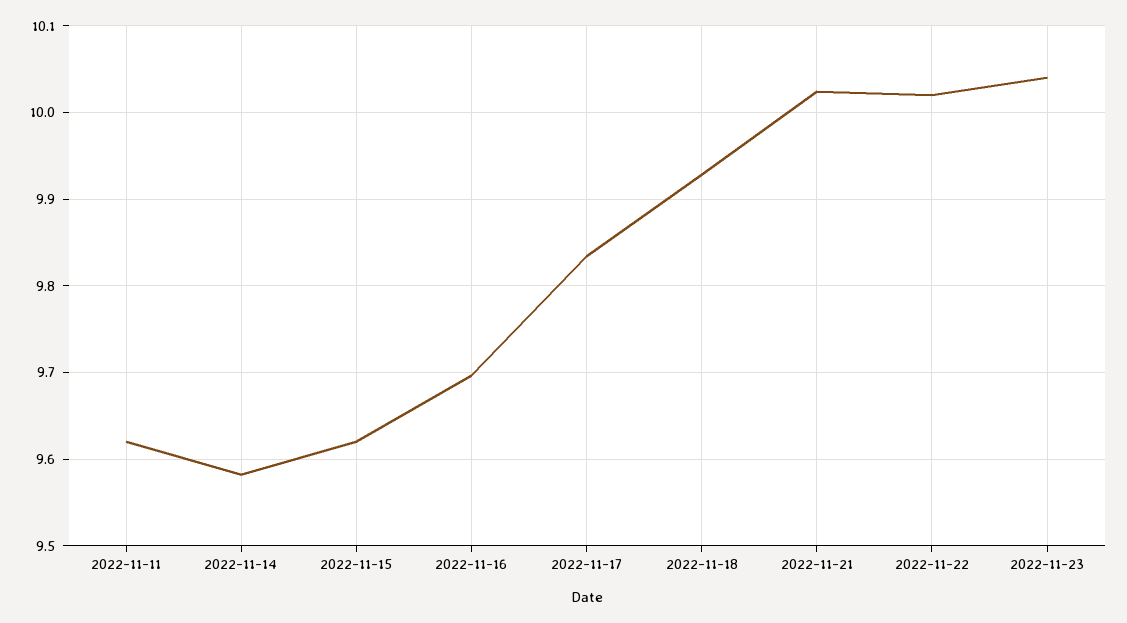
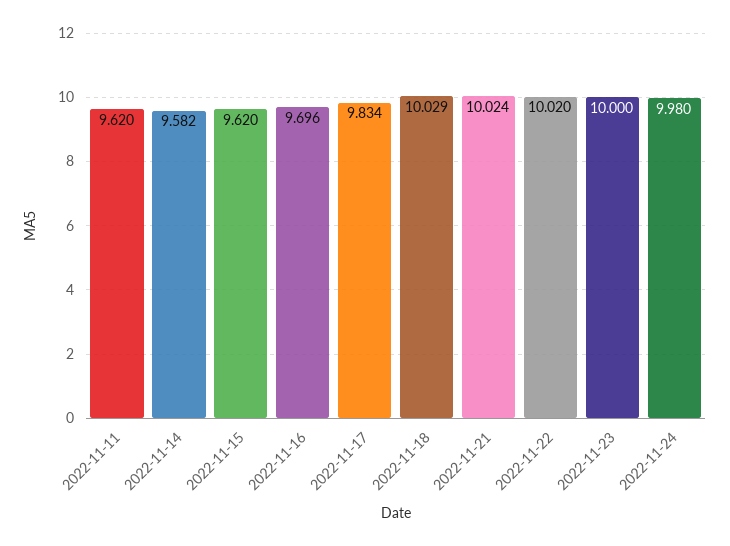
2022-11-18: 9.93 -> 10.029
2022-11-23: 10.04 -> 10
2022-11-24: none -> 9.98

